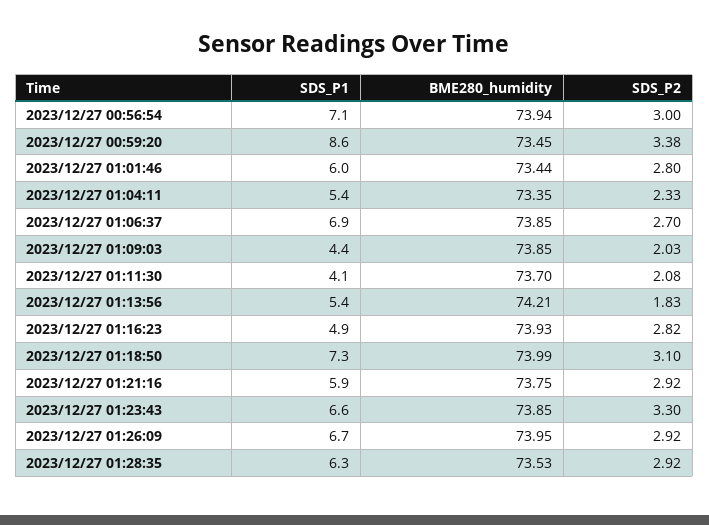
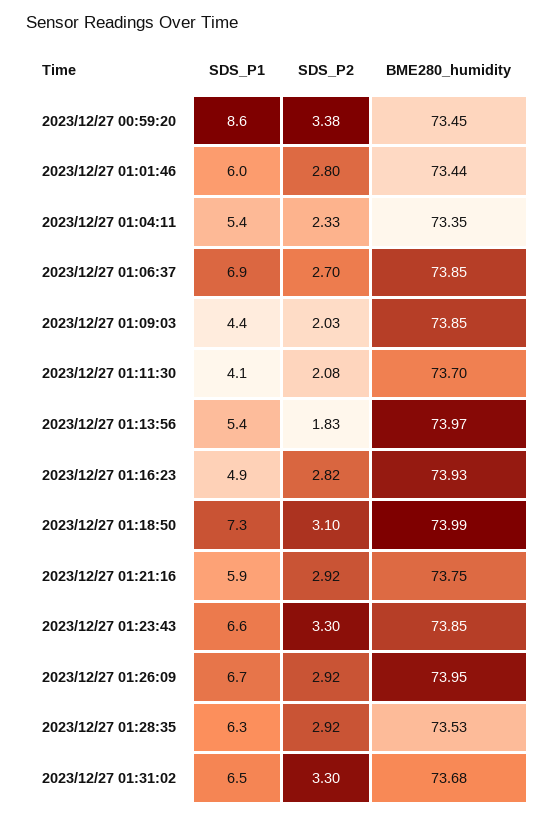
SDS_P1, 2023/12/27 00:56:54: 7.1 -> none
BME280_humidity, 2023/12/27 00:56:54: 73.94 -> none
SDS_P2, 2023/12/27 00:56:54: 3 -> none
BME280_humidity, 2023/12/27 01:13:56: 74.21 -> 73.97
SDS_P1, 2023/12/27 01:31:02: none -> 6.5
SDS_P2, 2023/12/27 01:31:02: none -> 3.3
BME280_humidity, 2023/12/27 01:31:02: none -> 73.68

